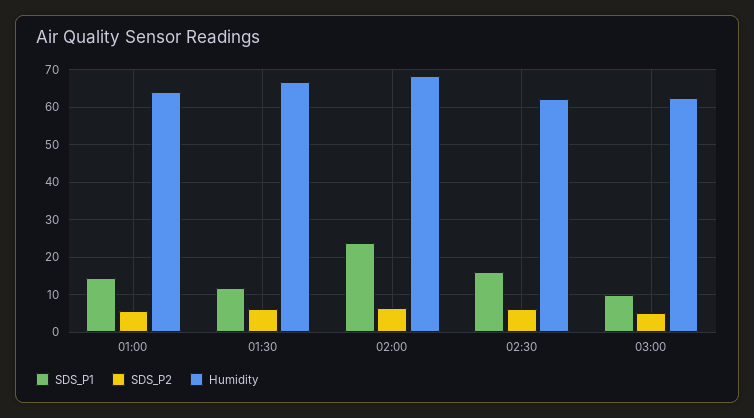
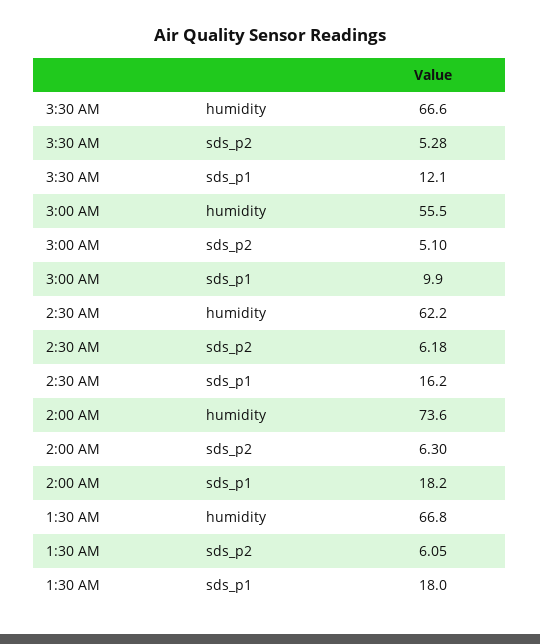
SDS_P1, 01:00: 14 -> none
SDS_P2, 01:00: 6 -> none
Humidity, 01:00: 64 -> none
SDS_P1, 01:30: 12 -> 18
SDS_P1, 02:00: 24 -> 18.2
Humidity, 02:00: 68 -> 73.6
Humidity, 03:00: 62 -> 55.5
Humidity, 3:30 AM: none -> 66.6
SDS_P2, 3:30 AM: none -> 5.28
SDS_P1, 3:30 AM: none -> 12.1

